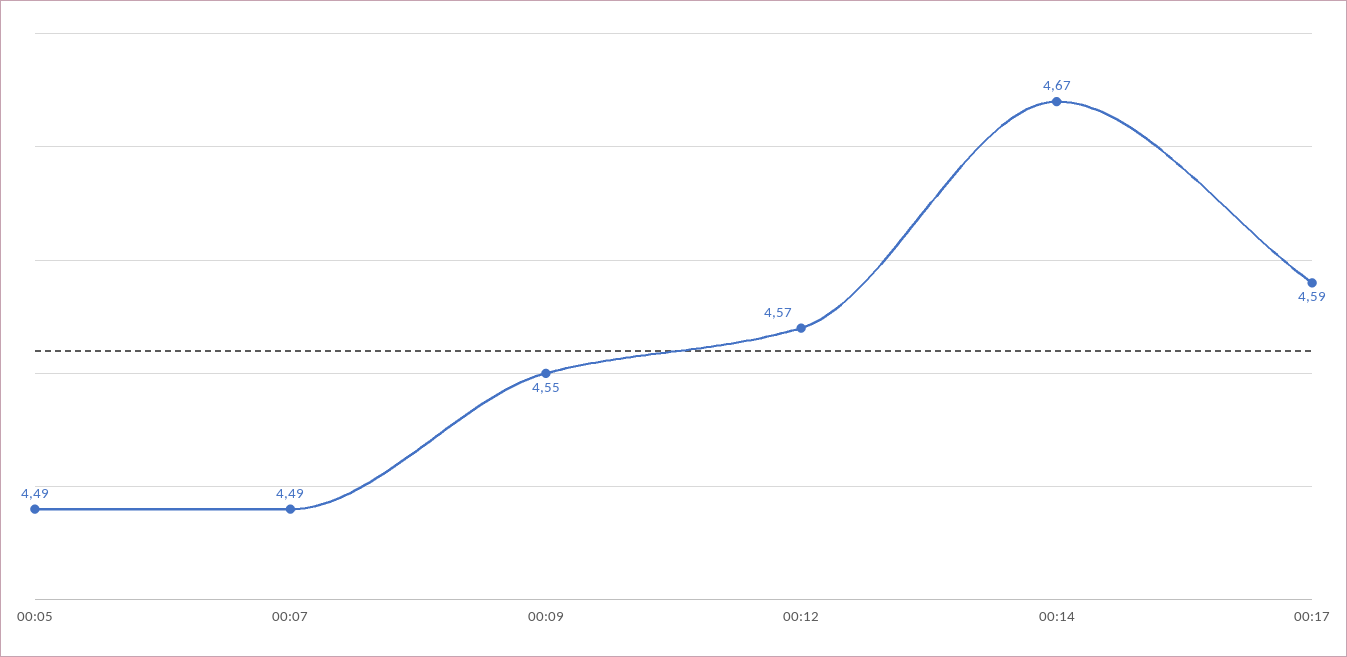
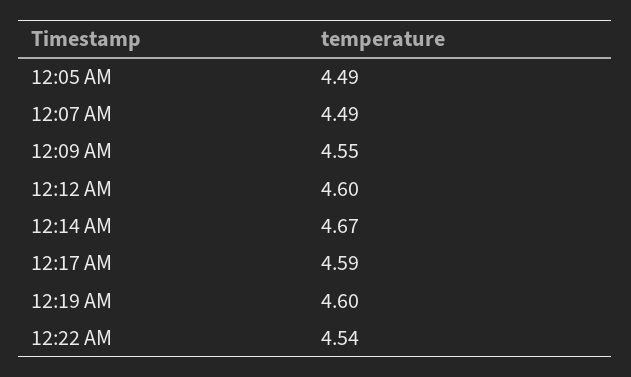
00:12: 4.57 -> 4.6
12:19 AM: none -> 4.6
12:22 AM: none -> 4.54

